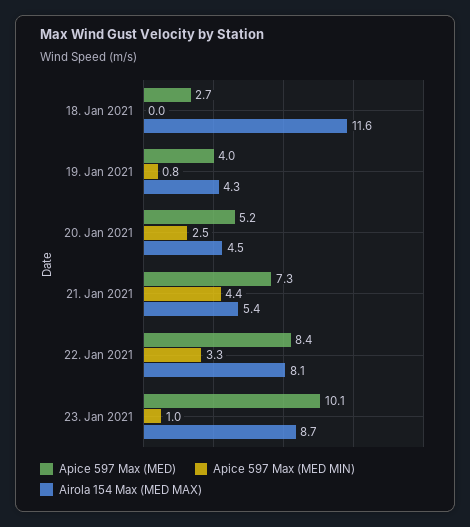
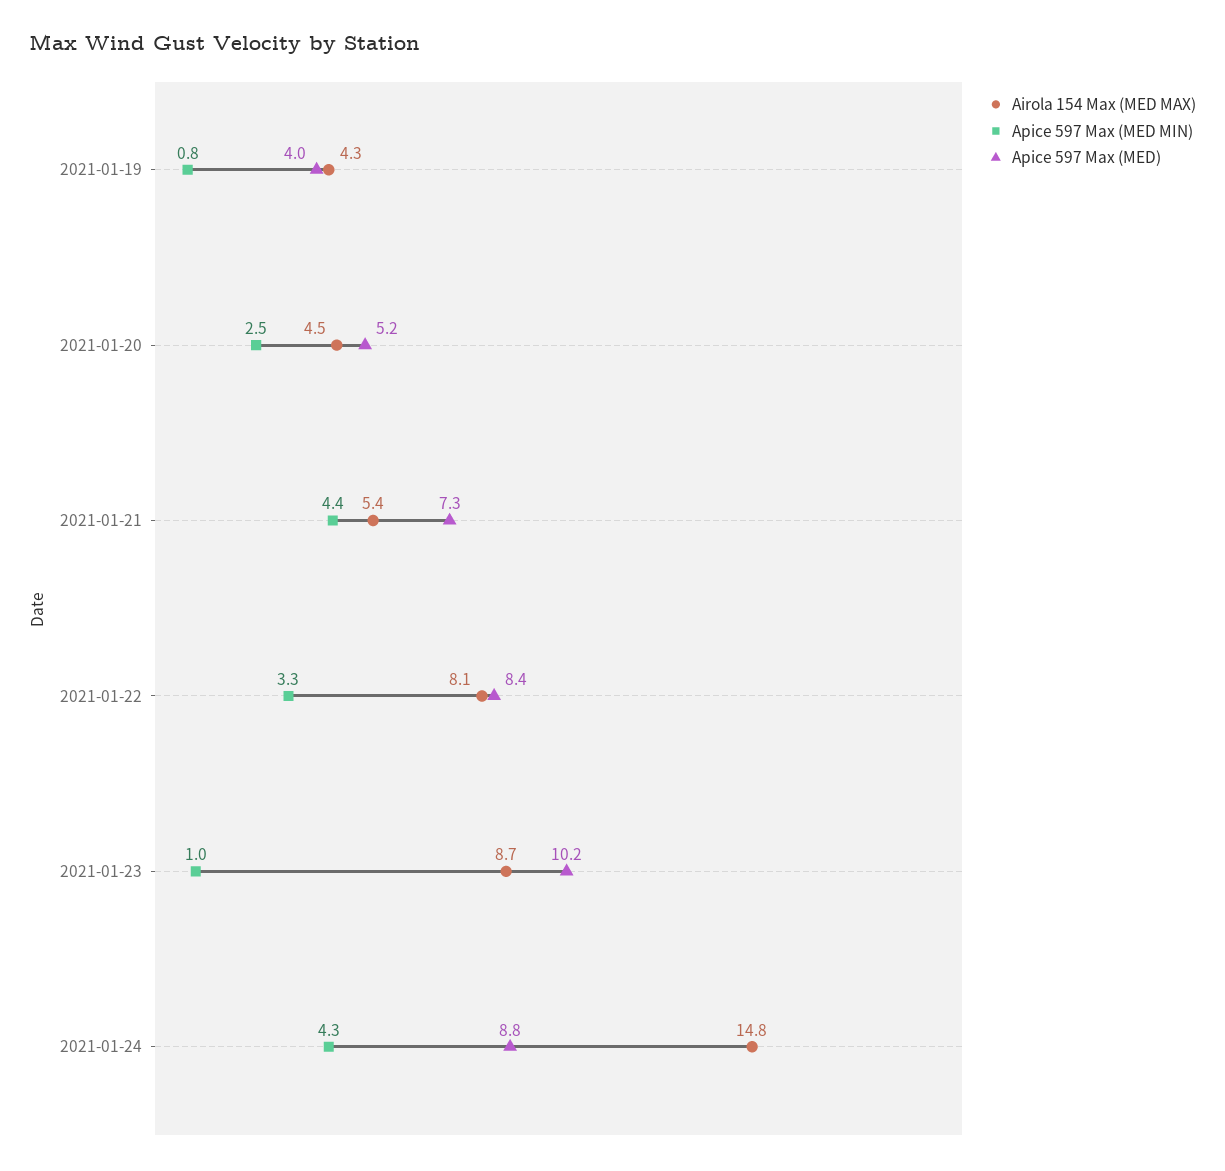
Apice 597 Max (MED), 18. Jan 2021: 2.7 -> none
Apice 597 Max (MED MIN), 18. Jan 2021: 0 -> none
Airola 154 Max (MED MAX), 18. Jan 2021: 11.6 -> none
Apice 597 Max (MED), 23. Jan 2021: 10.1 -> 10.2
Airola 154 Max (MED MAX), 2021-01-24: none -> 14.8
Apice 597 Max (MED MIN), 2021-01-24: none -> 4.3
Apice 597 Max (MED), 2021-01-24: none -> 8.8

